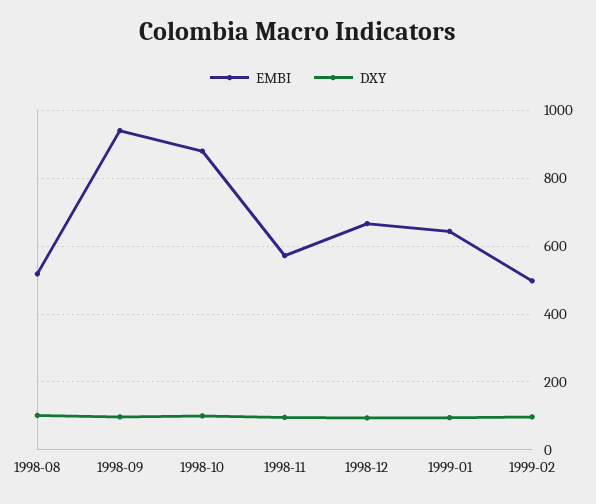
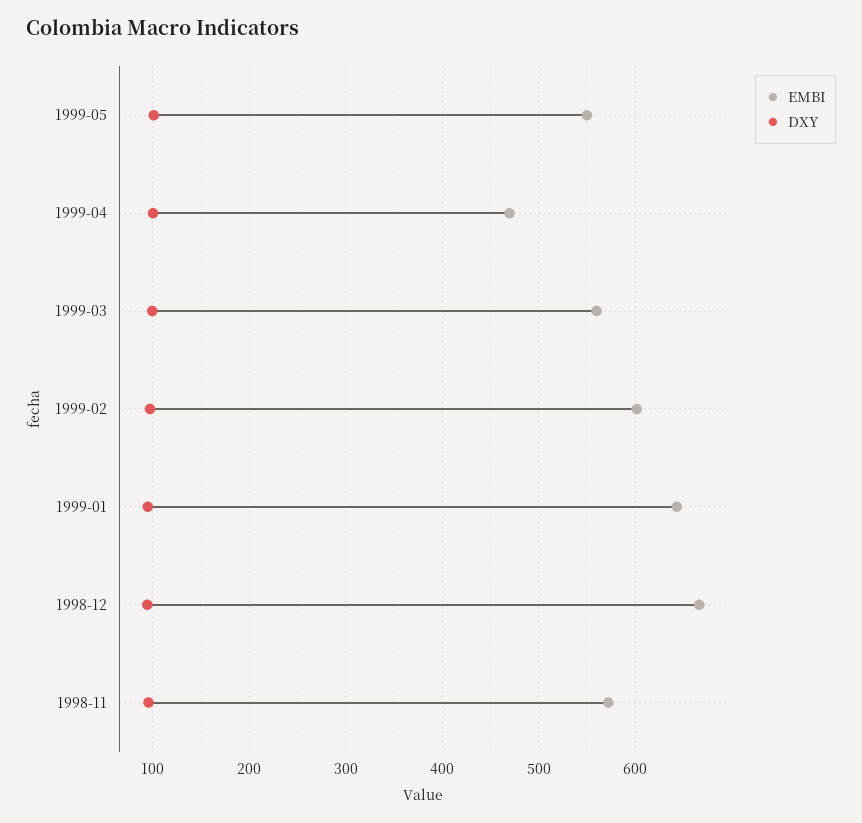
EMBI, 1998-08: 520 -> none
DXY, 1998-08: 100 -> none
EMBI, 1998-09: 940 -> none
DXY, 1998-09: 100 -> none
EMBI, 1998-10: 880 -> none
DXY, 1998-10: 100 -> none
EMBI, 1999-02: 500 -> 600
EMBI, 1999-05: none -> 550
DXY, 1999-05: none -> 100
EMBI, 1999-04: none -> 470
DXY, 1999-04: none -> 100
EMBI, 1999-03: none -> 560
DXY, 1999-03: none -> 100

